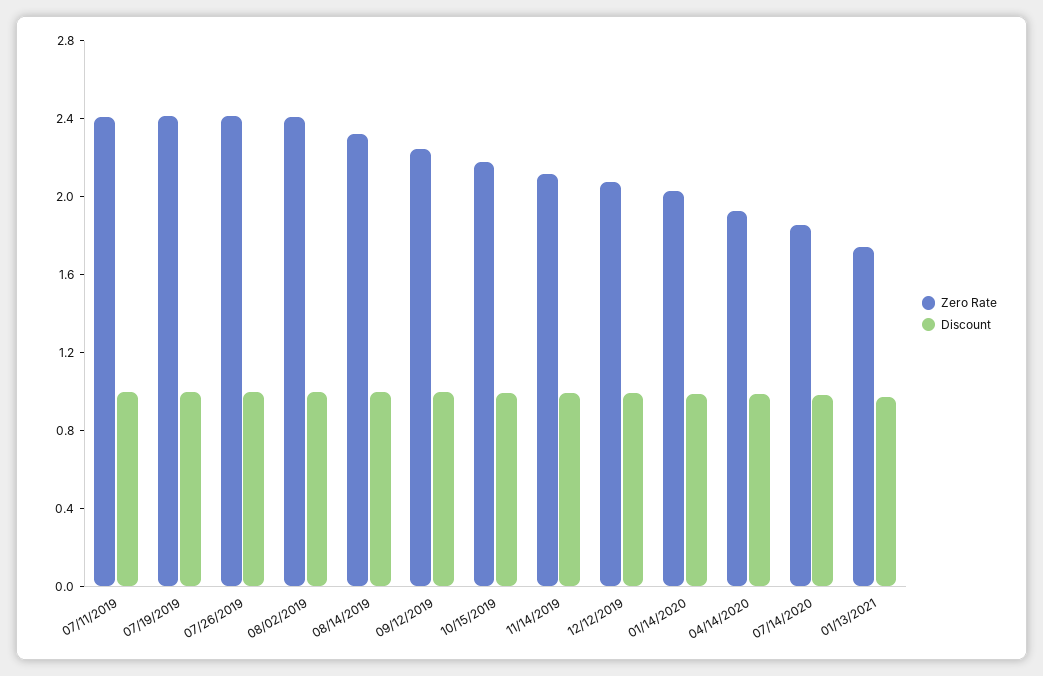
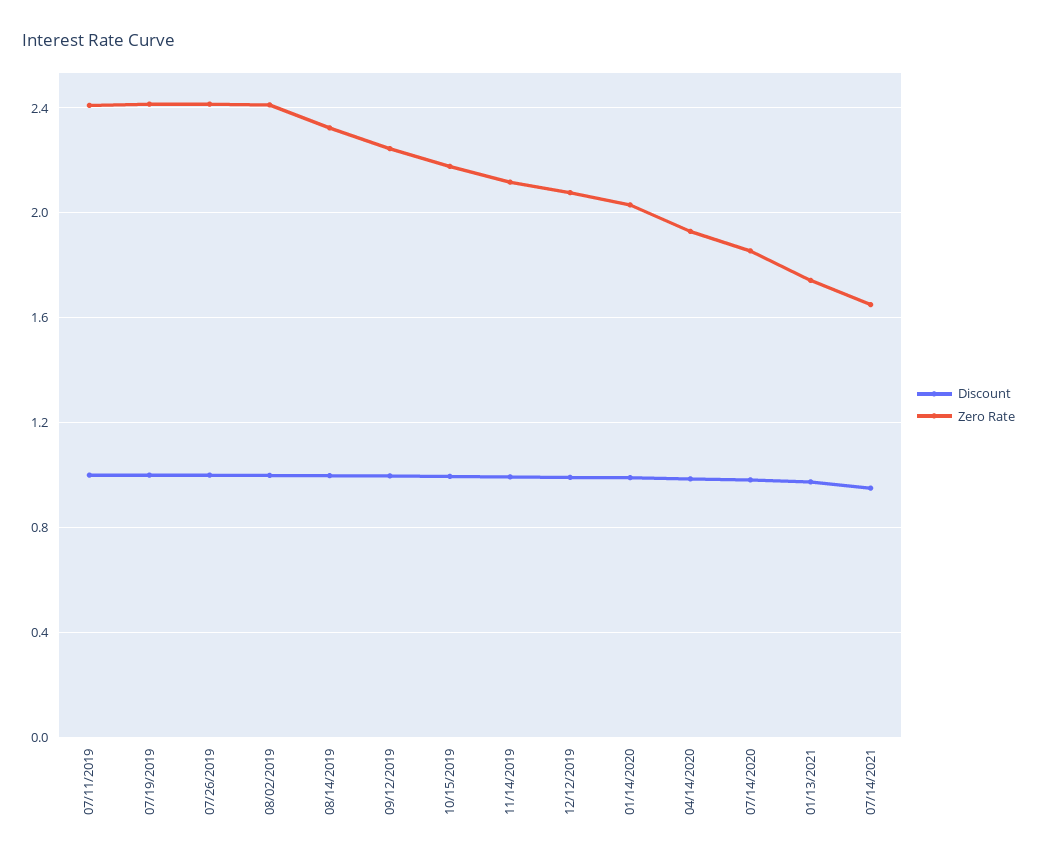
Discount, 07/14/2021: none -> 0.95
Zero Rate, 07/14/2021: none -> 1.65

